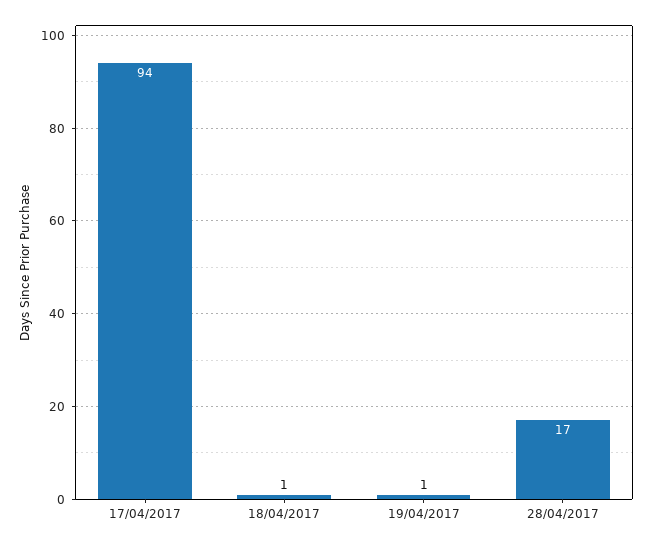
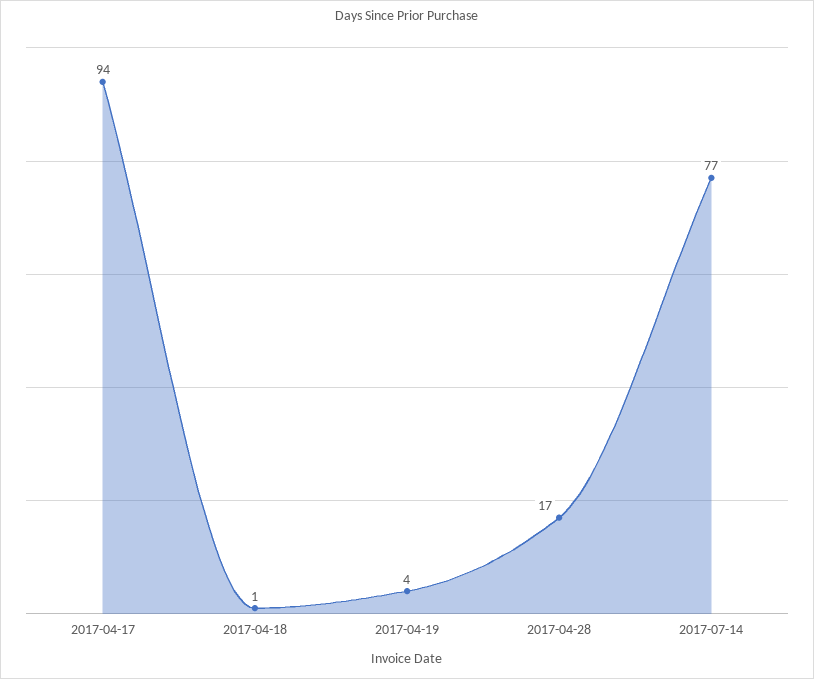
19/04/2017: 1 -> 4
2017-07-14: none -> 77

